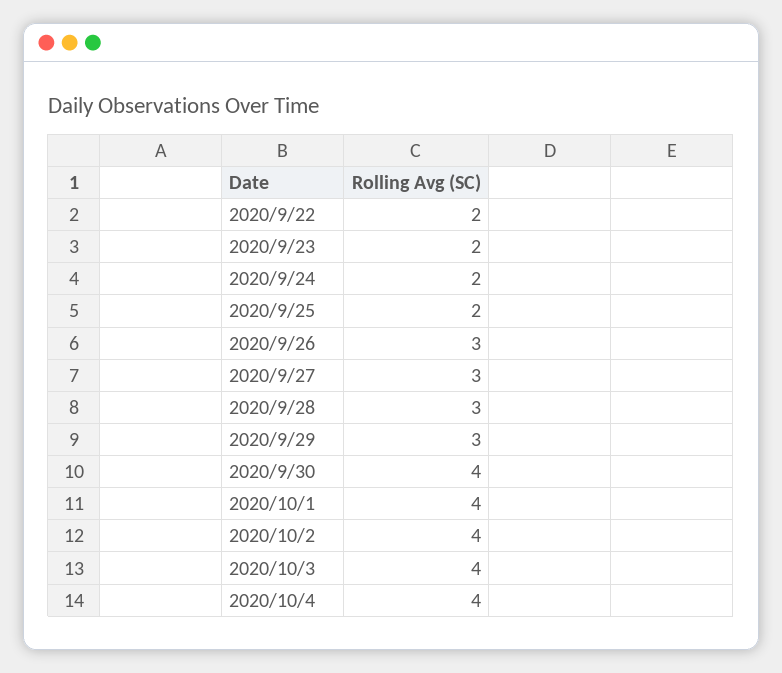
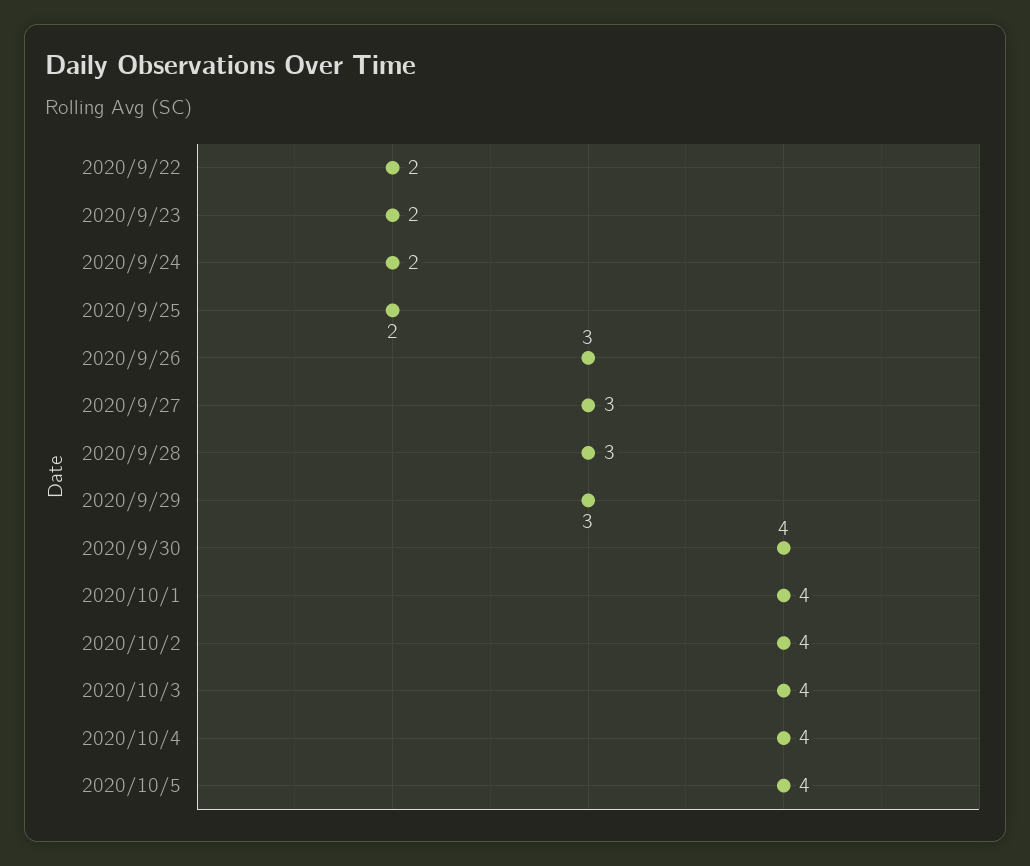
2020/10/5: none -> 4

